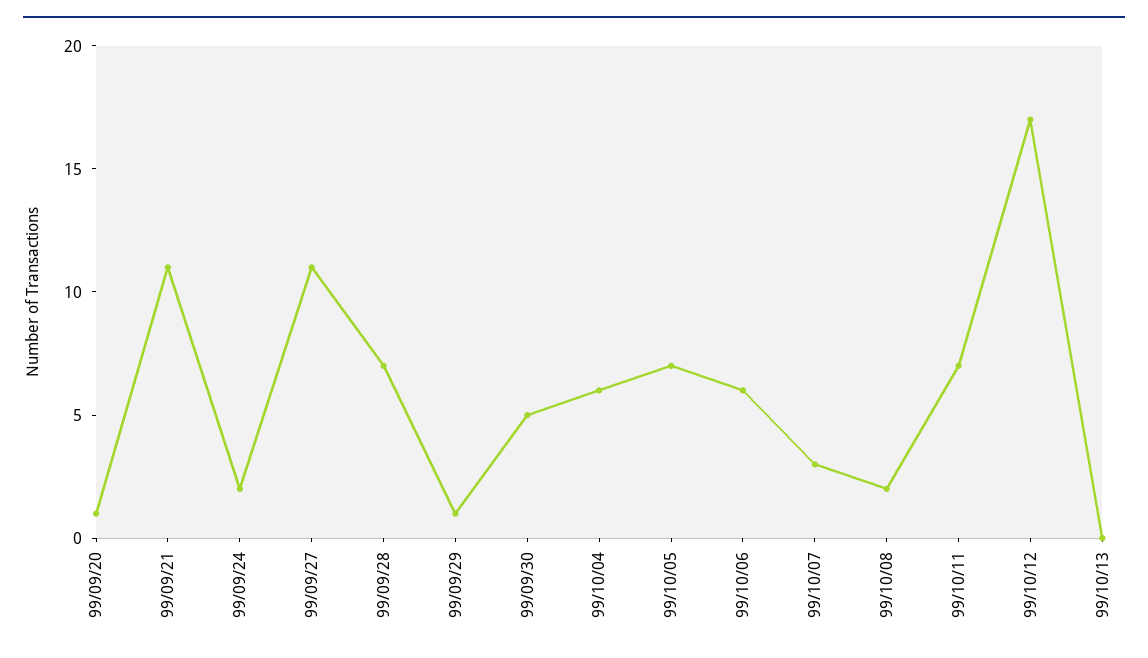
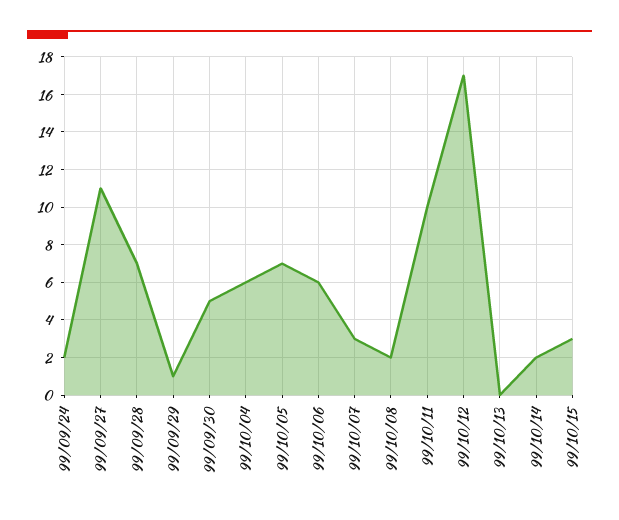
99/09/20: 1 -> none
99/09/21: 11 -> none
99/10/11: 7 -> 10
99/10/14: none -> 2
99/10/15: none -> 3

